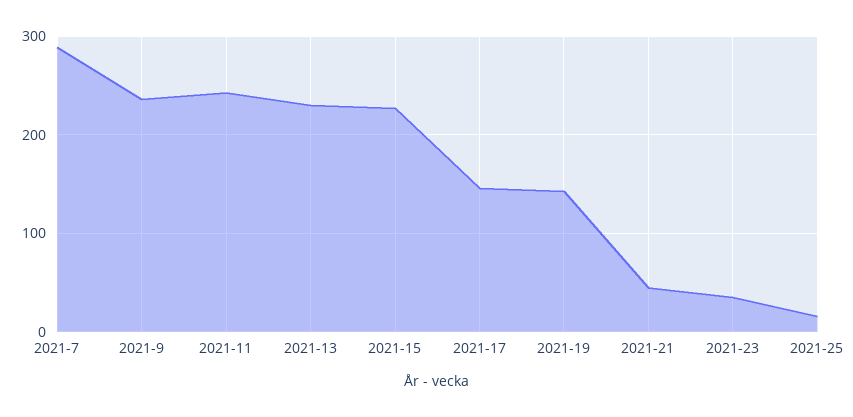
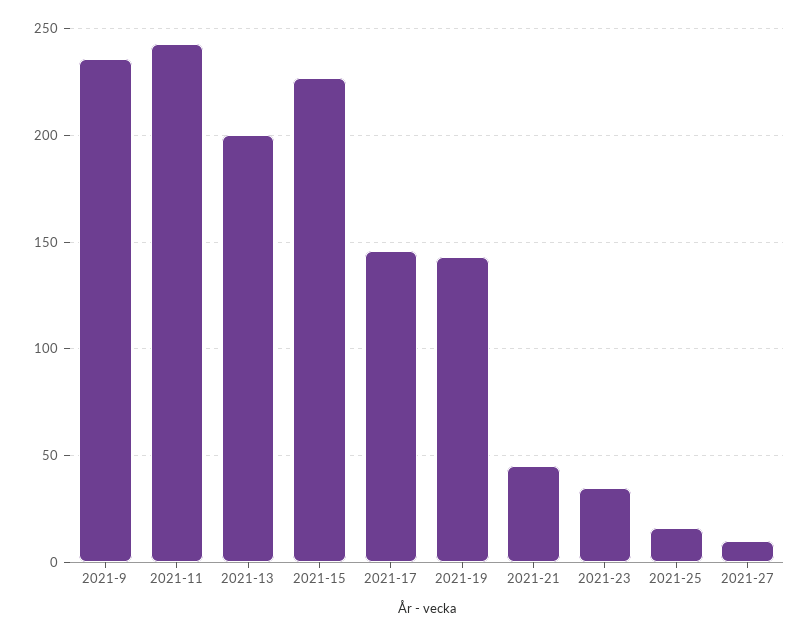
2021-7: 290 -> none
2021-13: 230 -> 200
2021-27: none -> 10

